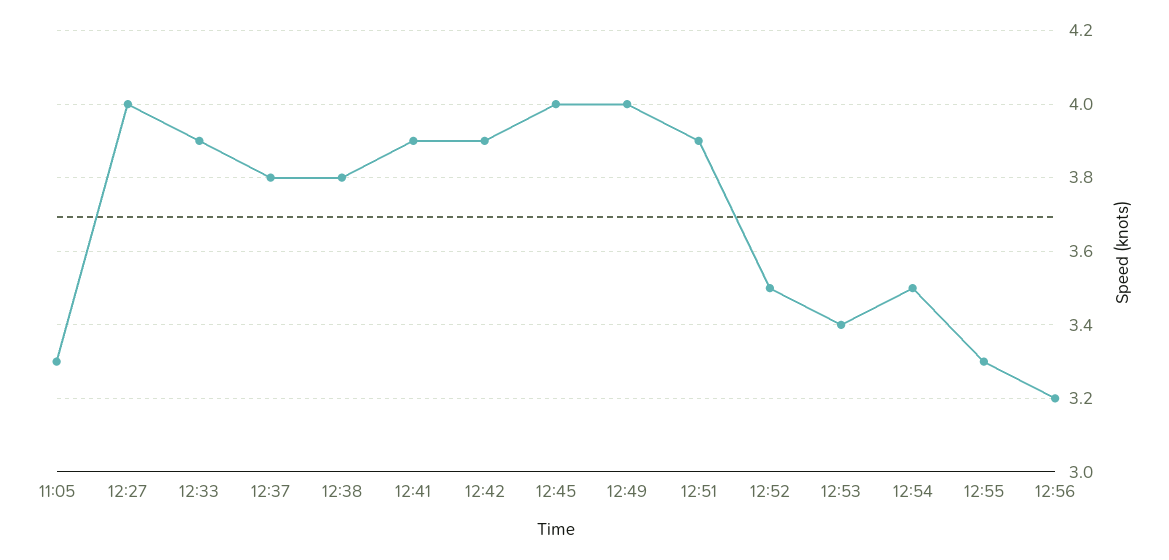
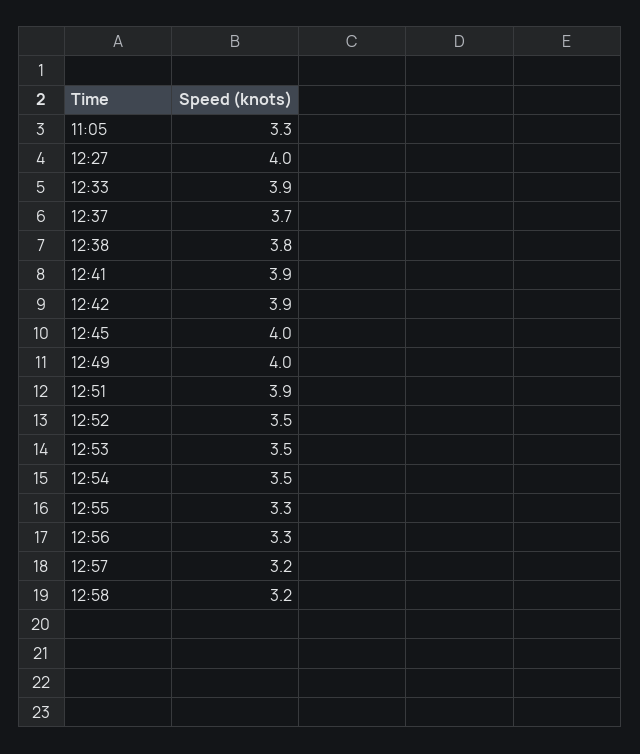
12:37: 3.8 -> 3.7
12:53: 3.4 -> 3.5
12:56: 3.2 -> 3.3
12:57: none -> 3.2
12:58: none -> 3.2

